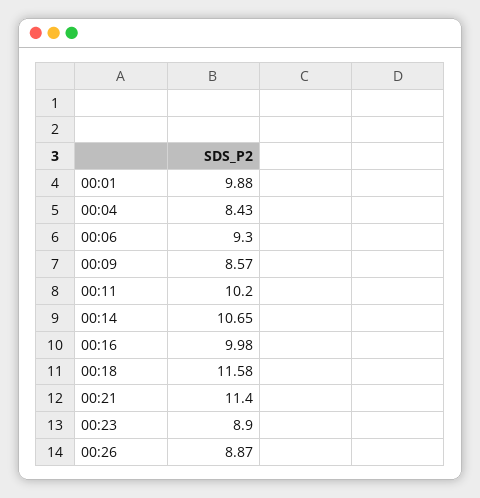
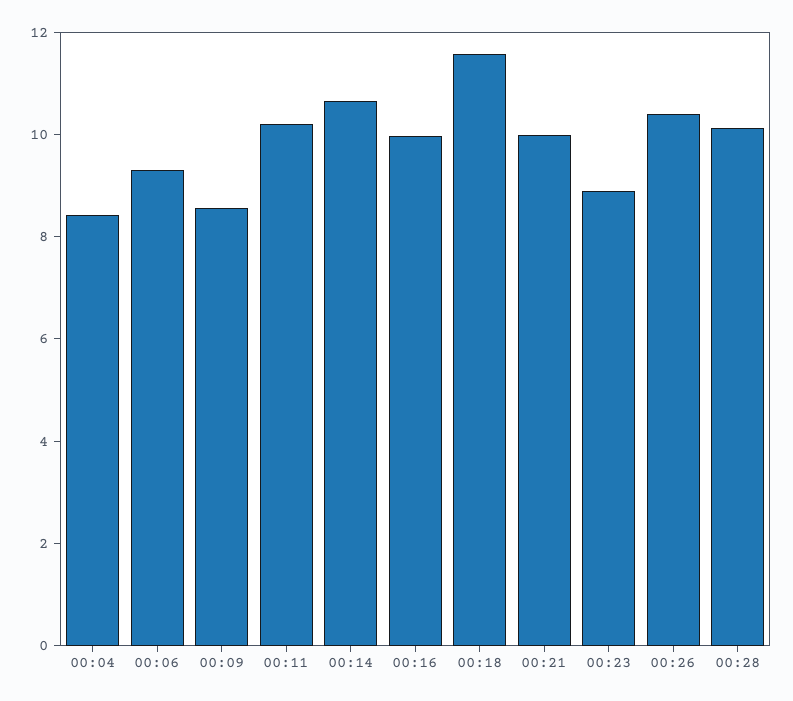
00:01: 9.88 -> none
00:21: 11.4 -> 10
00:26: 8.87 -> 10.5
00:28: none -> 10

